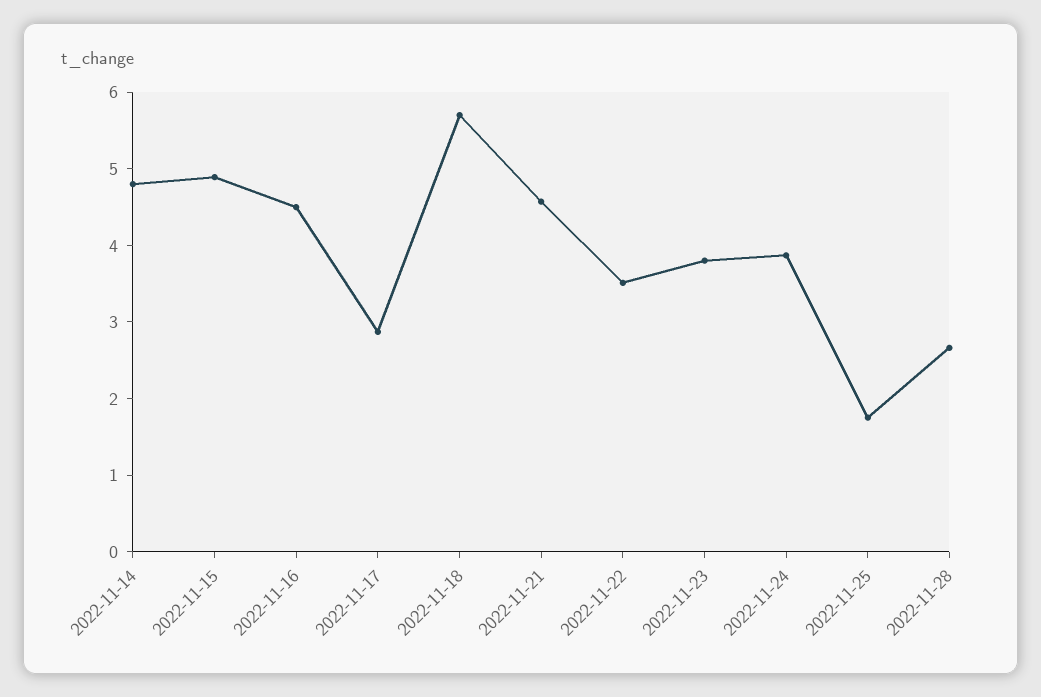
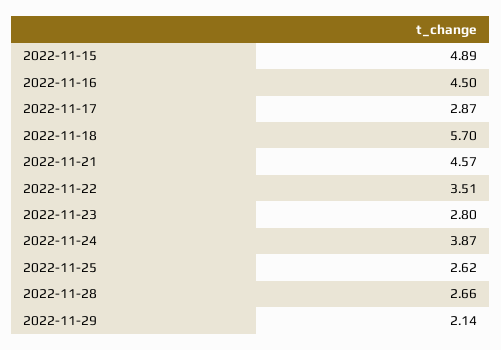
2022-11-14: 4.8 -> none
2022-11-23: 3.8 -> 2.8
2022-11-25: 1.8 -> 2.62
2022-11-29: none -> 2.14

